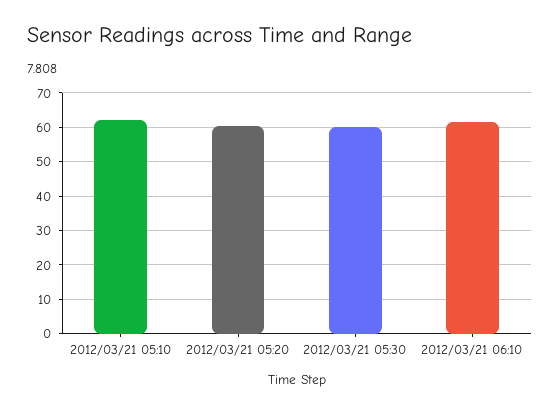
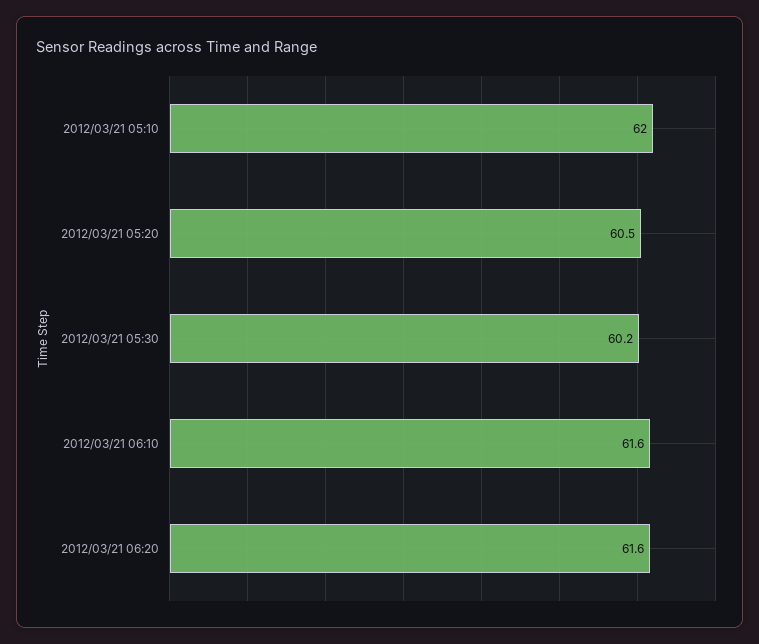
2012/03/21 06:20: none -> 61.6

